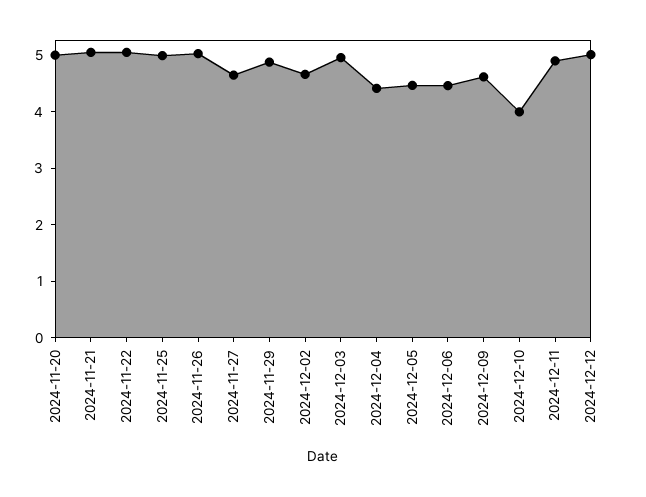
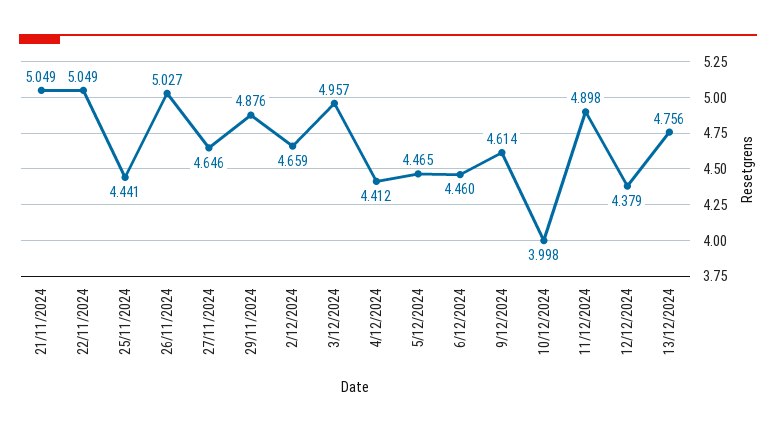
2024-11-20: 5 -> none
2024-11-25: 5 -> 4.441
2024-12-12: 5 -> 4.379
13/12/2024: none -> 4.756

